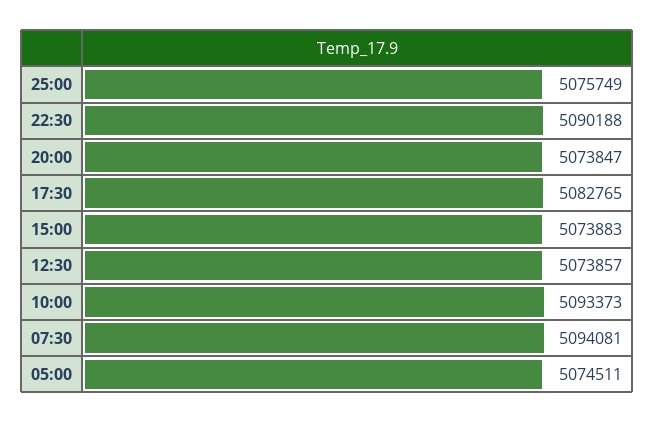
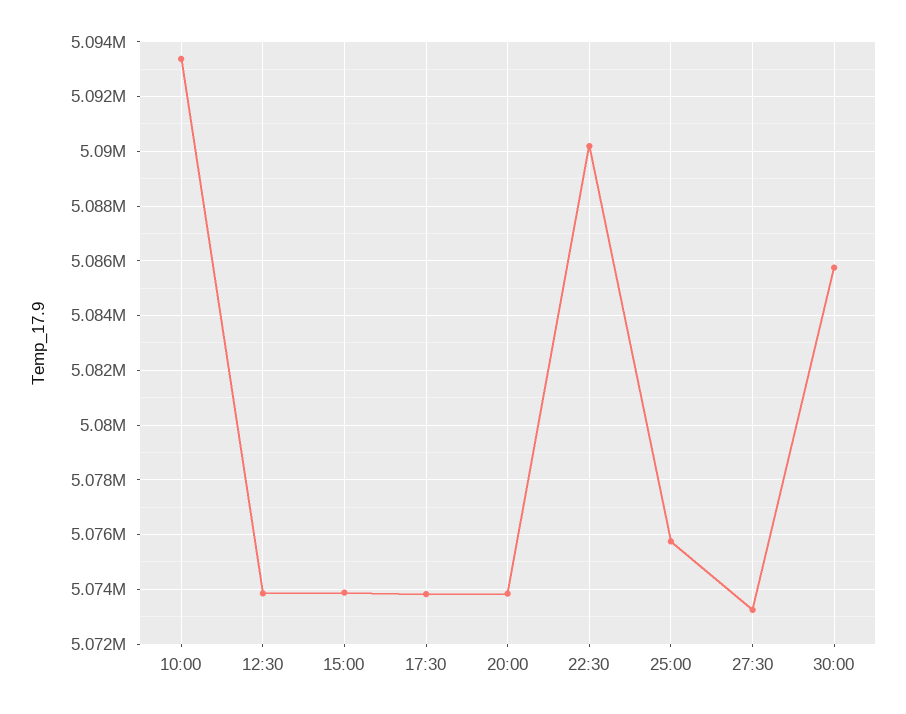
17:30: 5082765 -> 5073750
07:30: 5094081 -> none
05:00: 5074511 -> none
27:30: none -> 5073250
30:00: none -> 5085750

